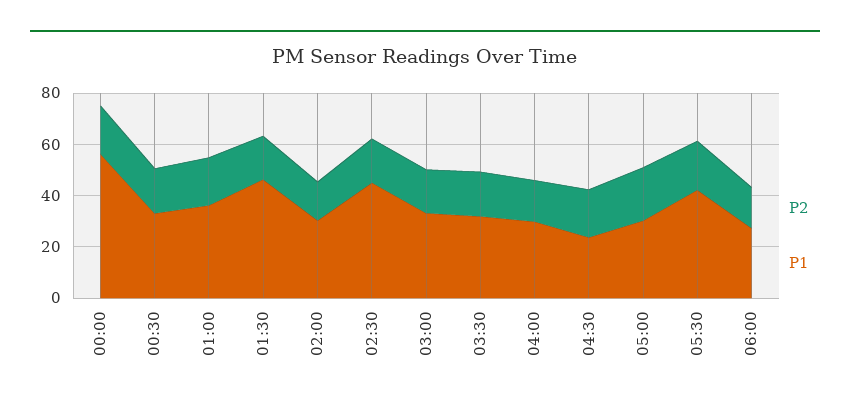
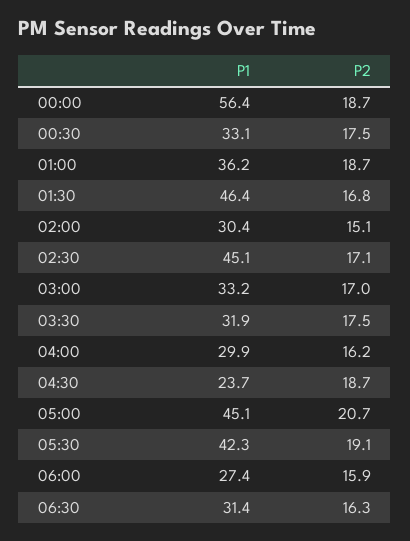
P1, 05:00: 30 -> 45.1
P1, 06:30: none -> 31.4
P2, 06:30: none -> 16.3

